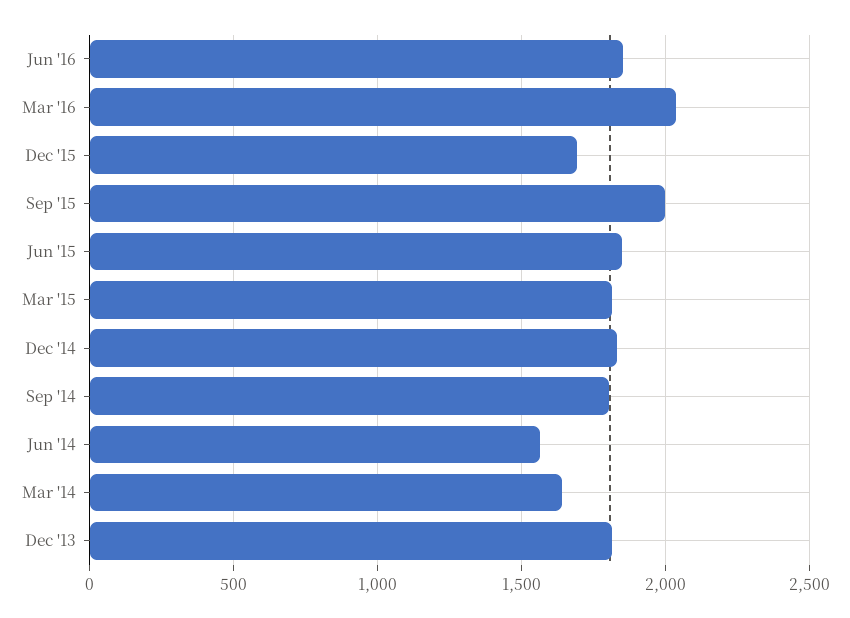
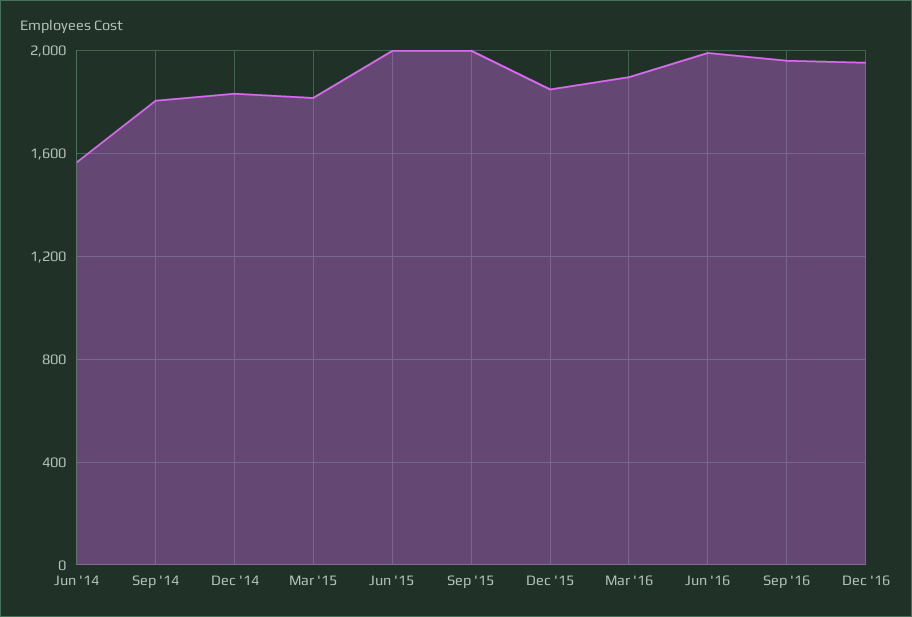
Jun '16: 1850 -> 2000
Mar '16: 2050 -> 1900
Dec '15: 1700 -> 1850
Jun '15: 1850 -> 2000
Mar '14: 1650 -> none
Dec '13: 1800 -> none
Sep '16: none -> 1950
Dec '16: none -> 1950

